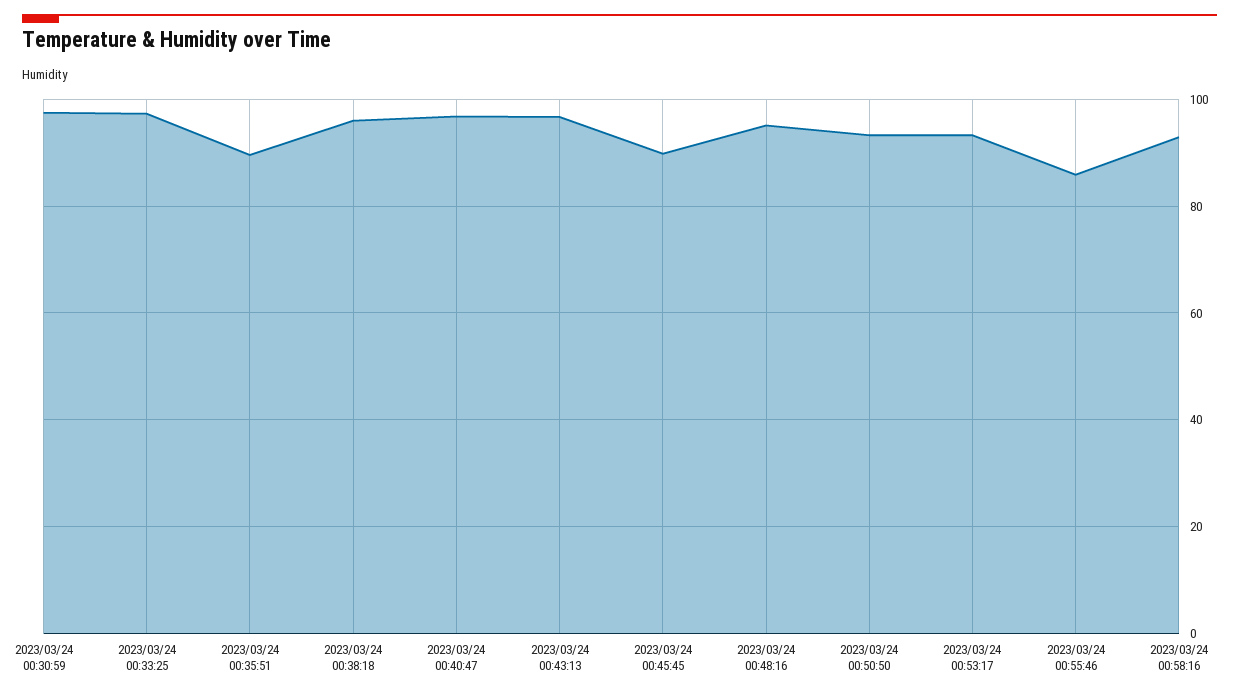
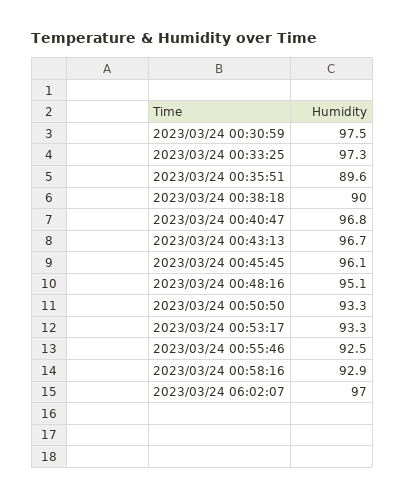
2023/03/24 00:38:18: 96 -> 90
2023/03/24 00:45:45: 90 -> 96.1
2023/03/24 00:55:46: 86 -> 92.5
2023/03/24 06:02:07: none -> 97

